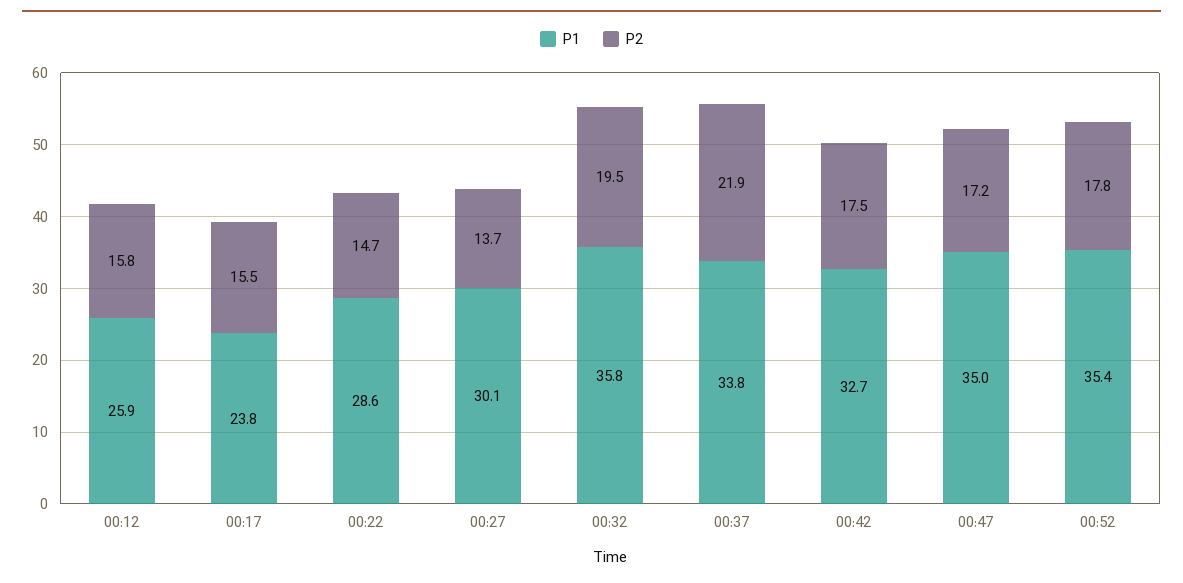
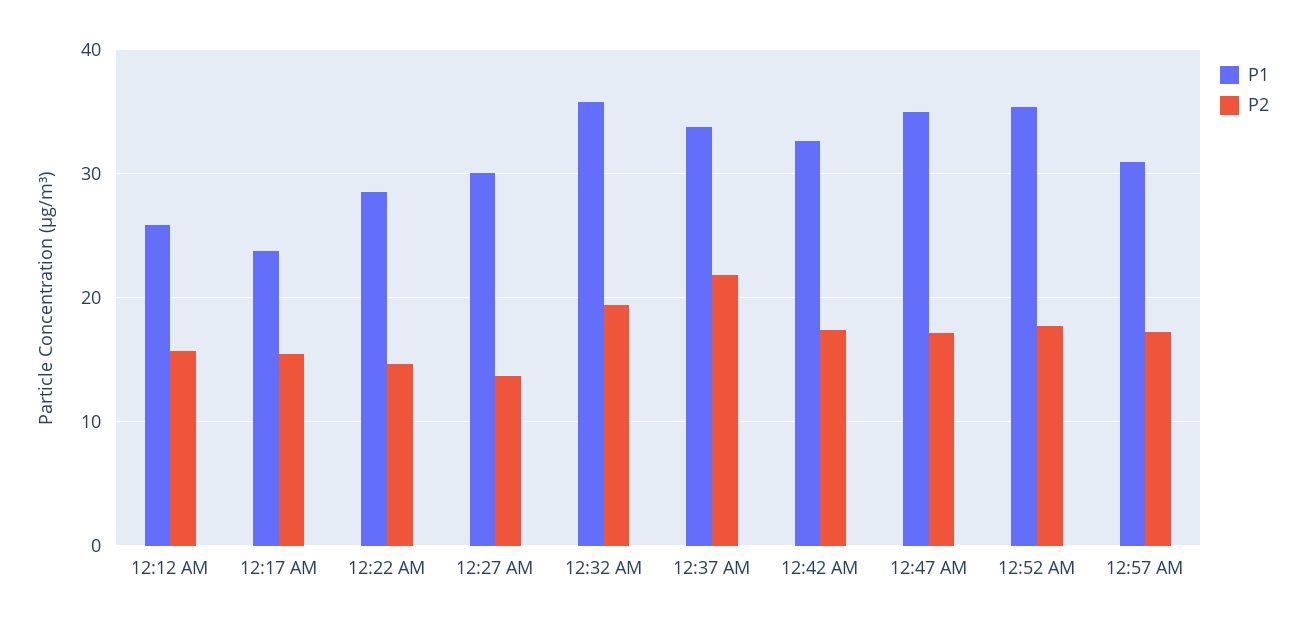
P1, 12:57 AM: none -> 31
P2, 12:57 AM: none -> 17

